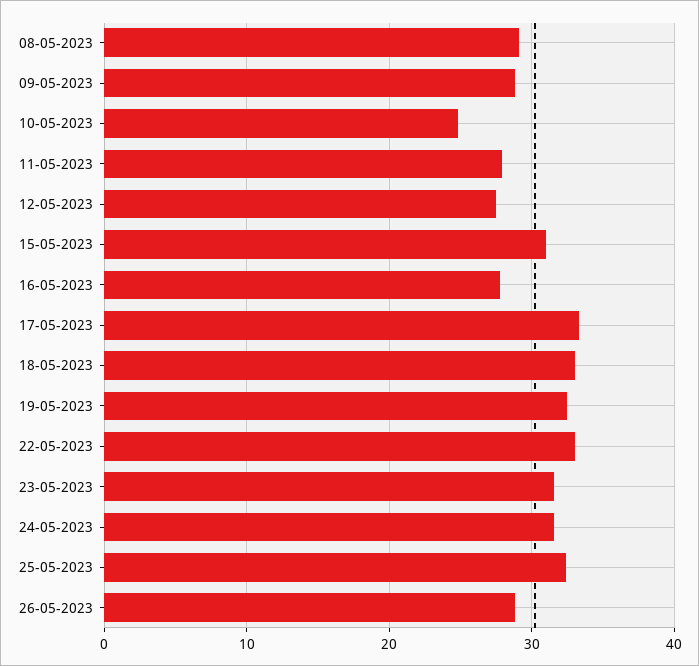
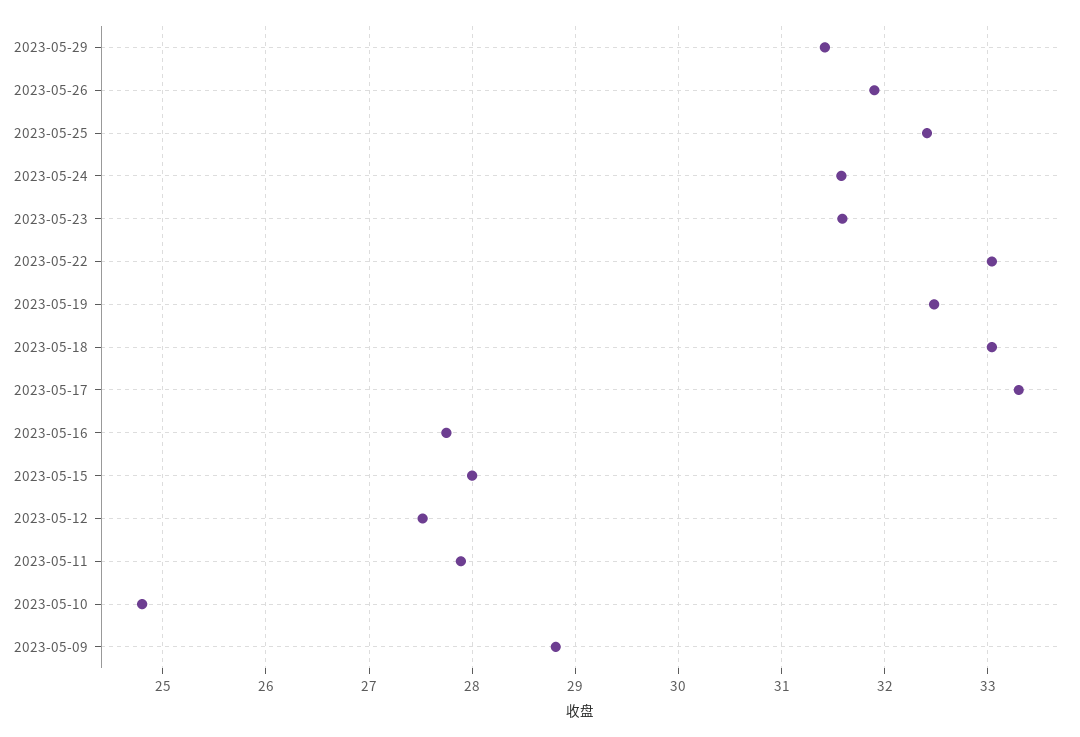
08-05-2023: 29 -> none
15-05-2023: 31 -> 28
26-05-2023: 29 -> 31.9
2023-05-29: none -> 31.4

